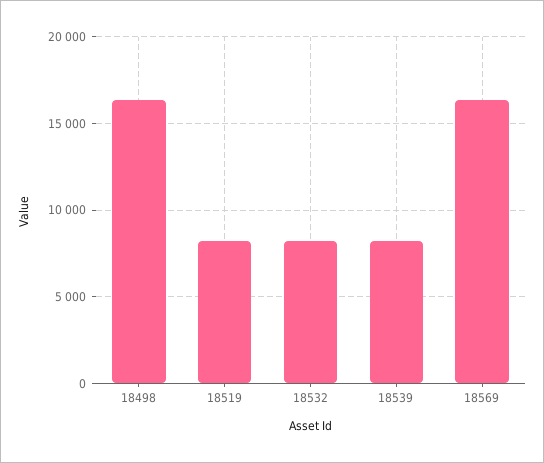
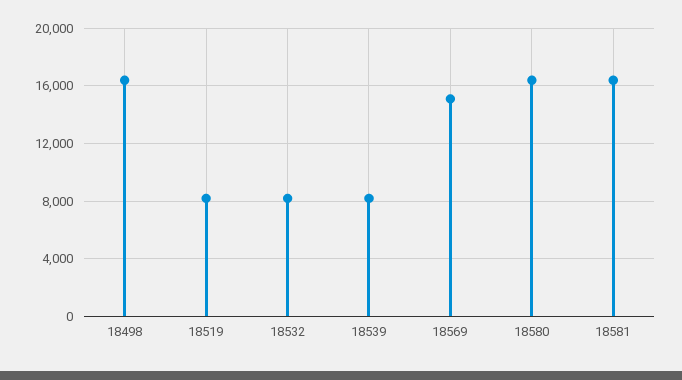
18569: 16500 -> 15000
18580: none -> 16500
18581: none -> 16500

